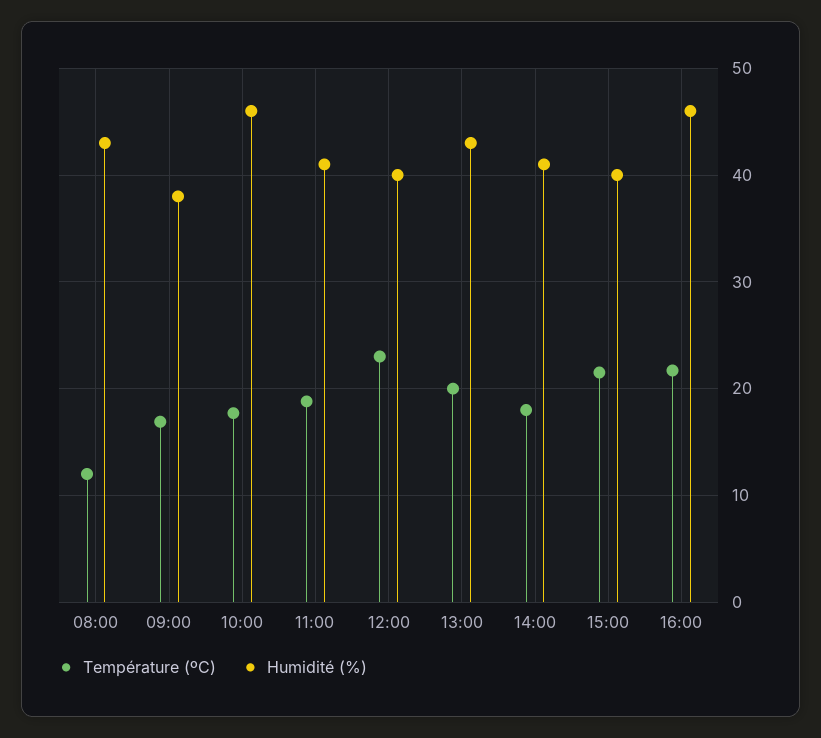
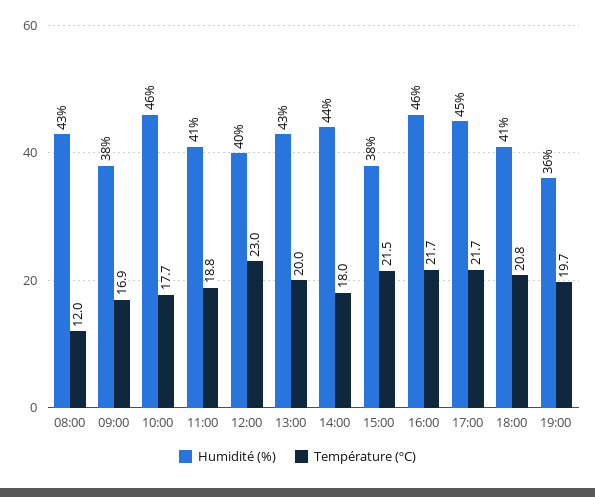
Humidité (%), 14:00: 41 -> 44
Humidité (%), 15:00: 40 -> 38
Humidité (%), 17:00: none -> 45
Température (ºC), 17:00: none -> 21.7
Humidité (%), 18:00: none -> 41
Température (ºC), 18:00: none -> 20.8
Humidité (%), 19:00: none -> 36
Température (ºC), 19:00: none -> 19.7

